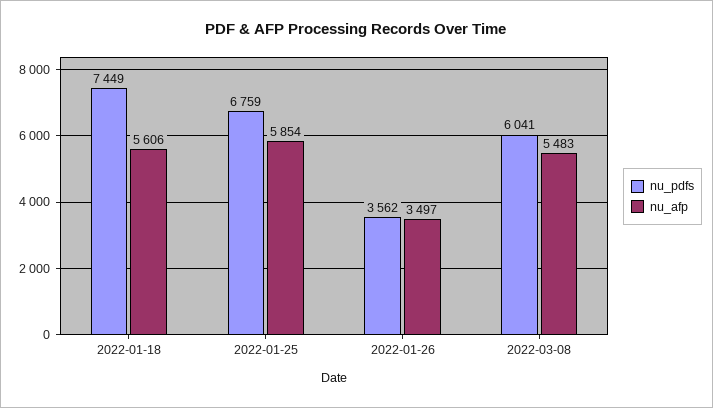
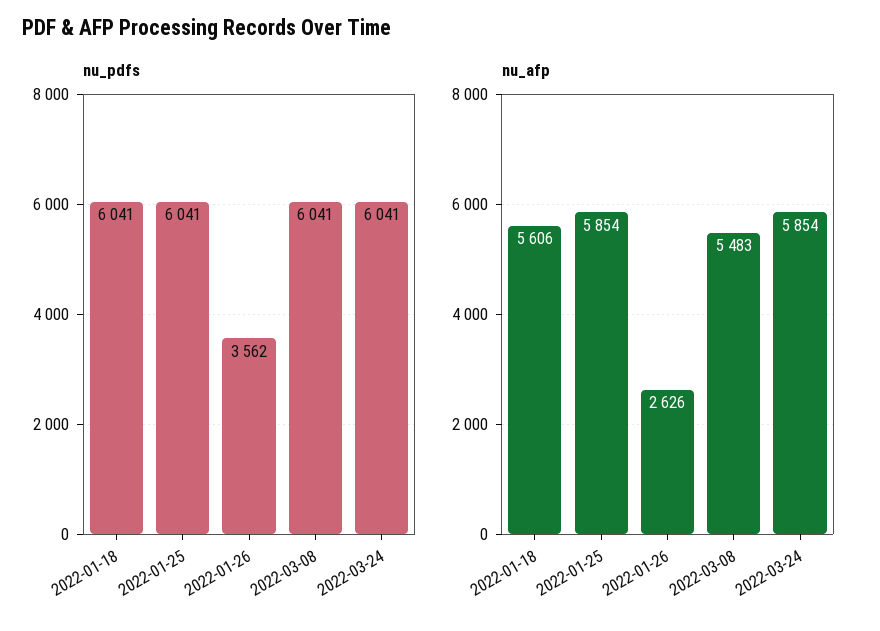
nu_pdfs, 2022-01-18: 7449 -> 6041
nu_pdfs, 2022-01-25: 6759 -> 6041
nu_afp, 2022-01-26: 3497 -> 2626
nu_pdfs, 2022-03-24: none -> 6041
nu_afp, 2022-03-24: none -> 5854

